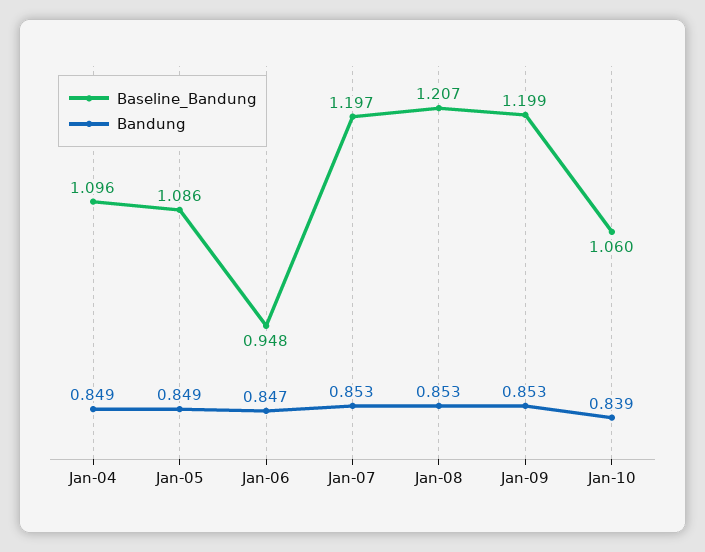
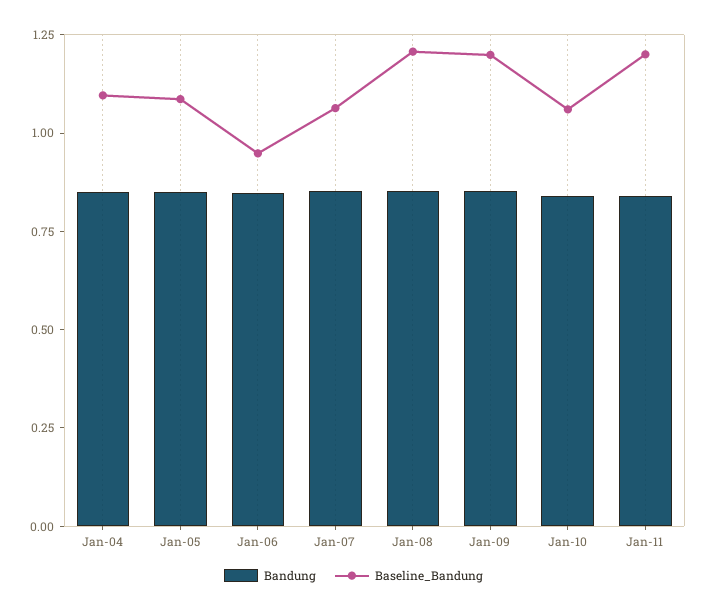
Baseline_Bandung, Jan-07: 1.197 -> 1.05
Bandung, Jan-11: none -> 0.85
Baseline_Bandung, Jan-11: none -> 1.2

